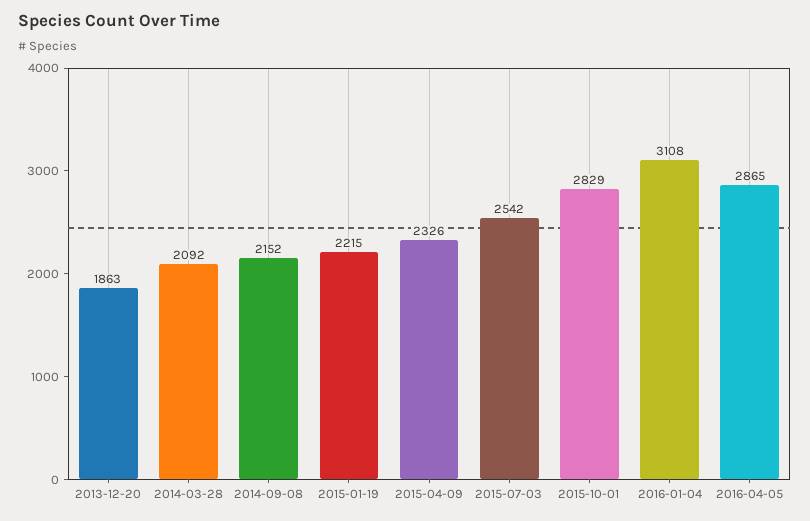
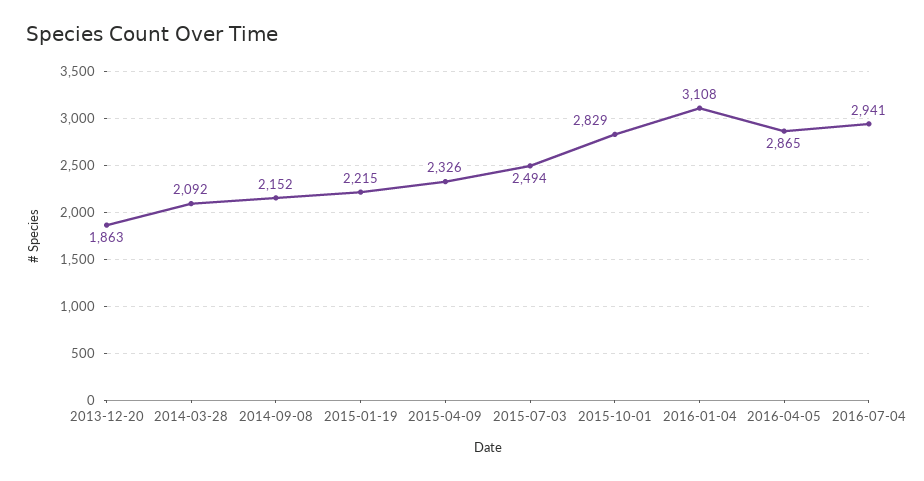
2015-07-03: 2542 -> 2494
2016-07-04: none -> 2941

